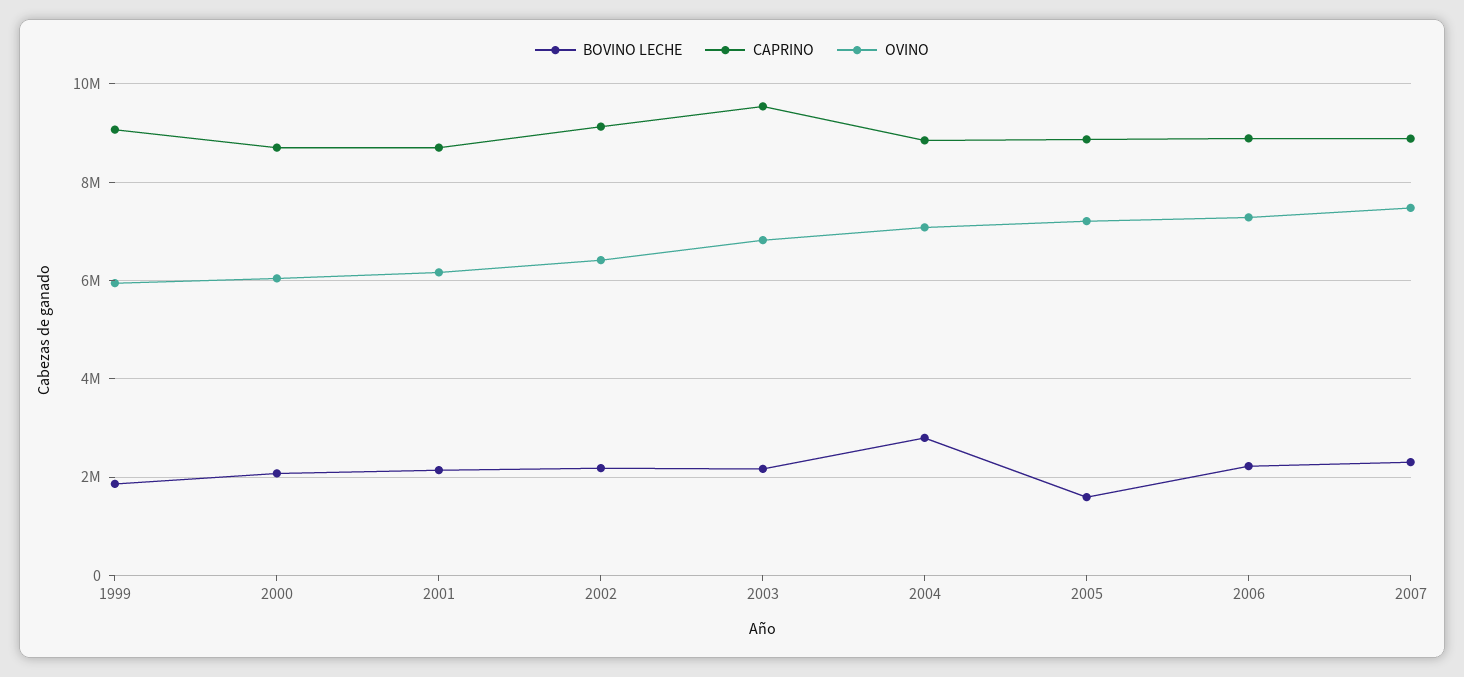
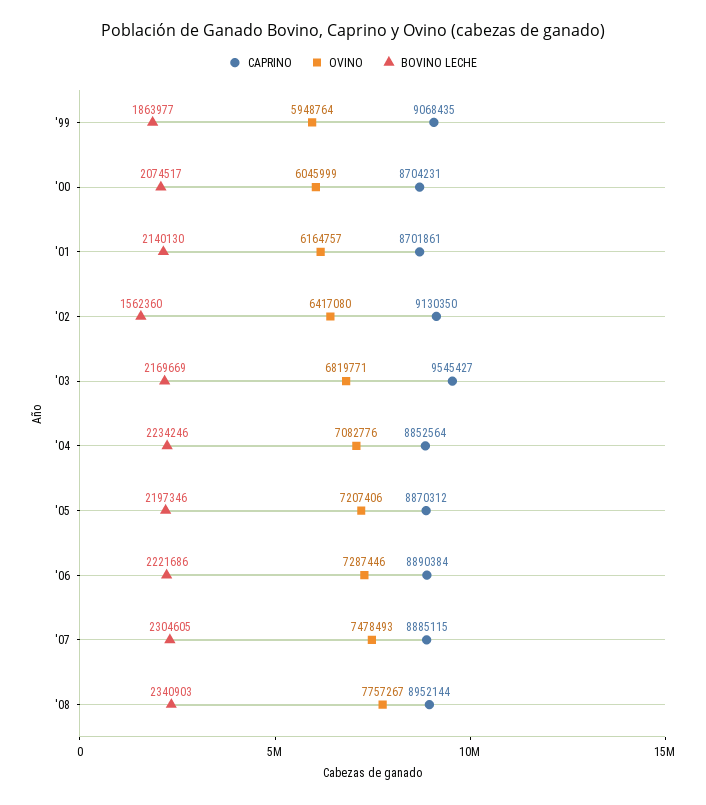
BOVINO LECHE, 2002: 2200000 -> 1562360
BOVINO LECHE, 2004: 2800000 -> 2234246
BOVINO LECHE, 2005: 1600000 -> 2197346
CAPRINO, '08: none -> 8952144
OVINO, '08: none -> 7757267
BOVINO LECHE, '08: none -> 2340903

